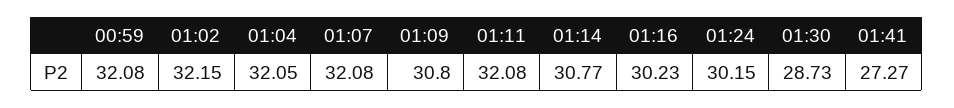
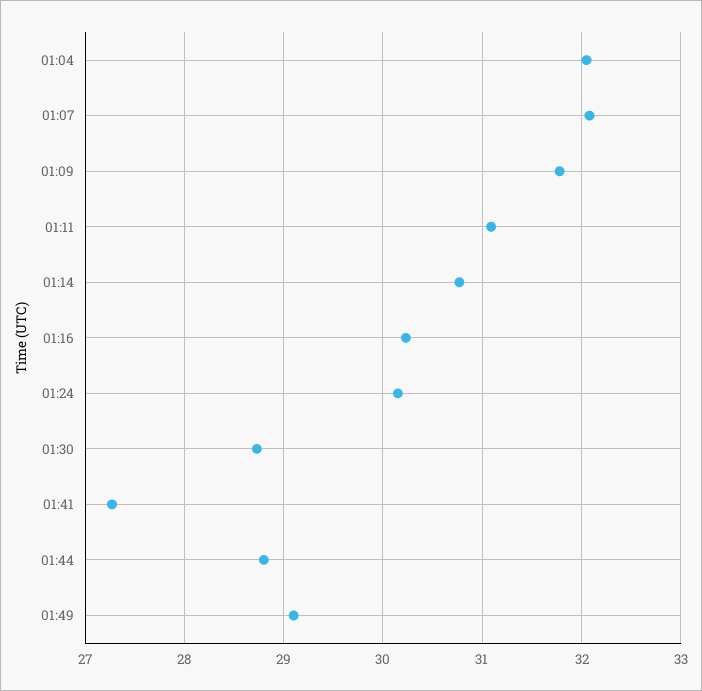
00:59: 32.08 -> none
01:02: 32.15 -> none
01:09: 30.8 -> 31.8
01:11: 32.08 -> 31.1
01:44: none -> 28.8
01:49: none -> 29.1

